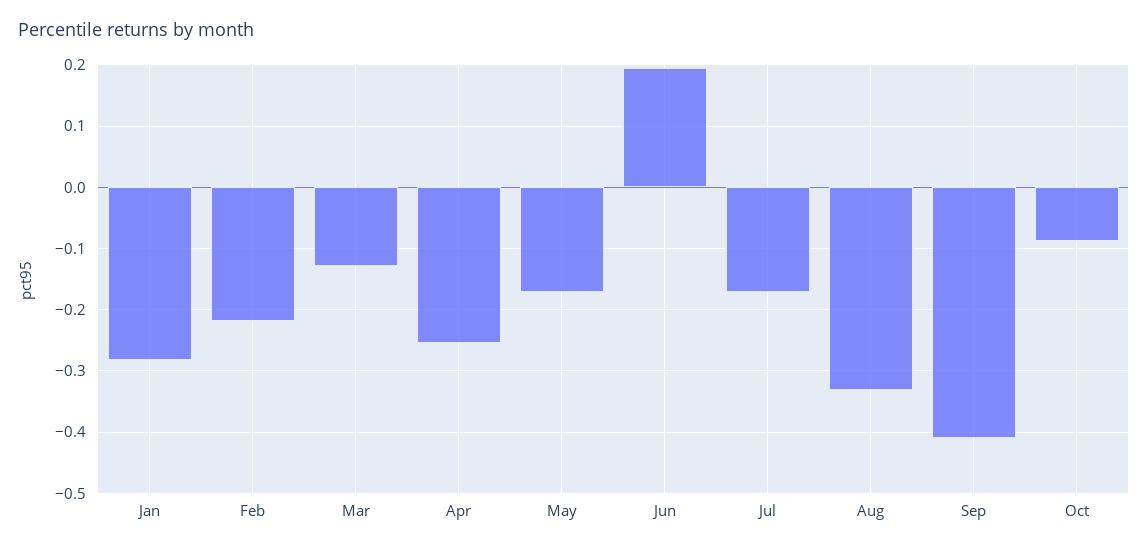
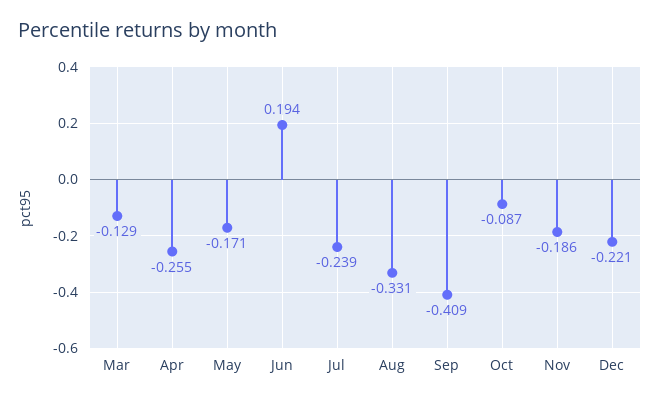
Jan: -0.28 -> none
Feb: -0.22 -> none
Jul: -0.17 -> -0.239
Nov: none -> -0.186
Dec: none -> -0.221

